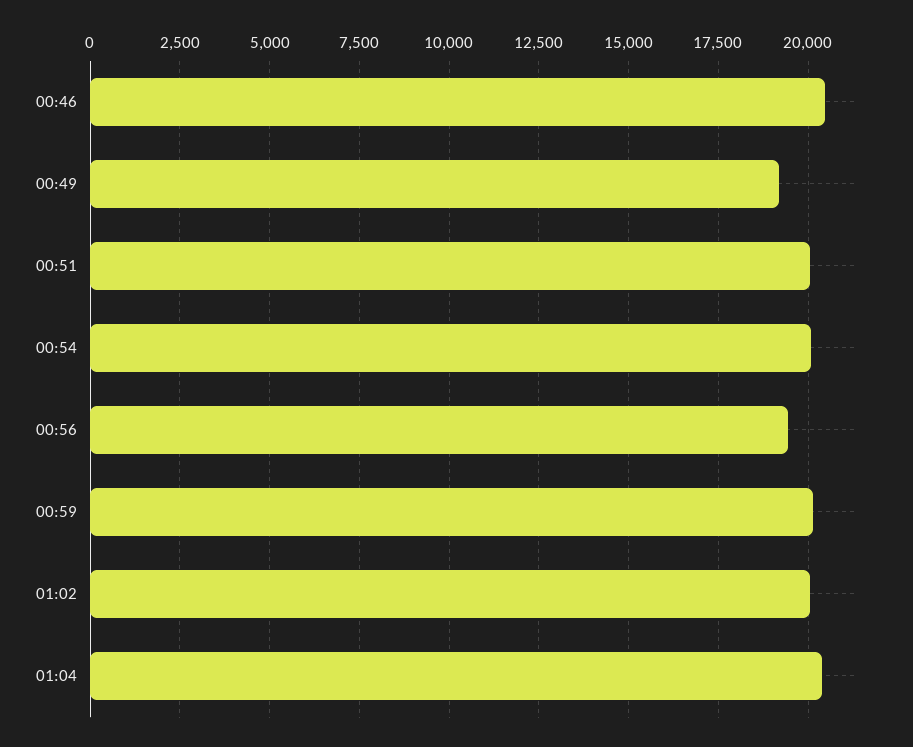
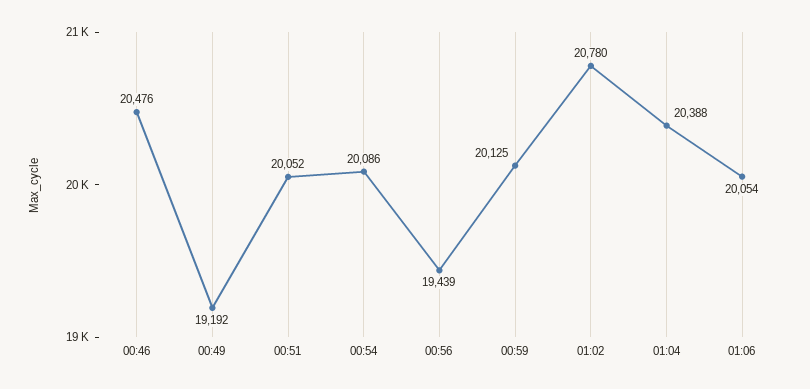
01:02: 20000 -> 20780
01:06: none -> 20054

